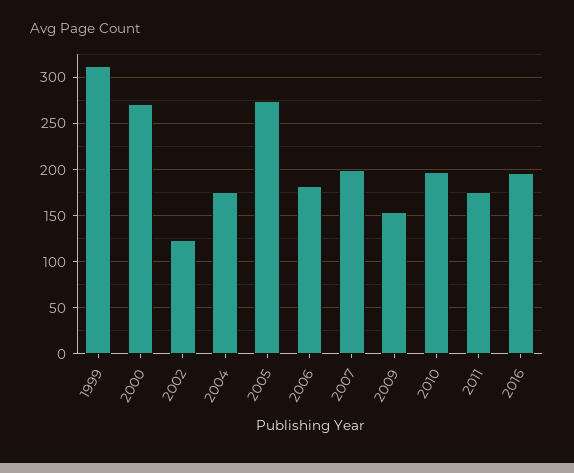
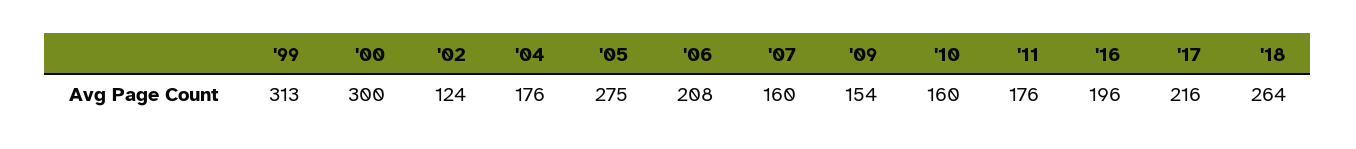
2000: 270 -> 300
2006: 180 -> 208
2007: 200 -> 160
2010: 200 -> 160
'17: none -> 216
'18: none -> 264

